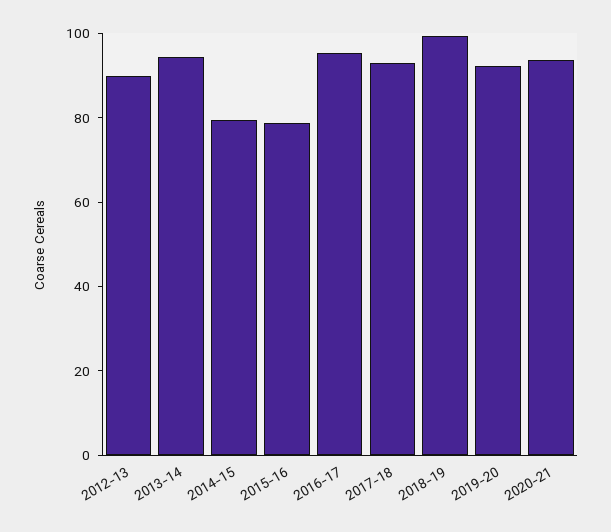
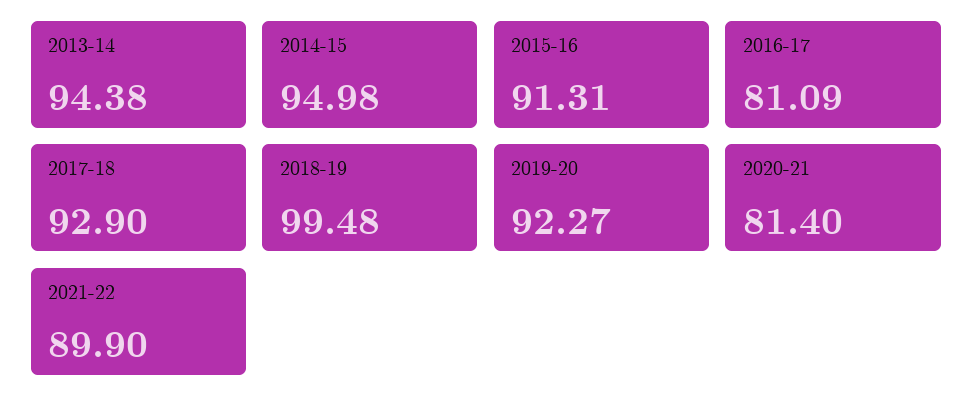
2012-13: 90 -> none
2014-15: 80 -> 94.98
2015-16: 80 -> 91.31
2016-17: 95 -> 81.09
2020-21: 95 -> 81.4
2021-22: none -> 89.9

